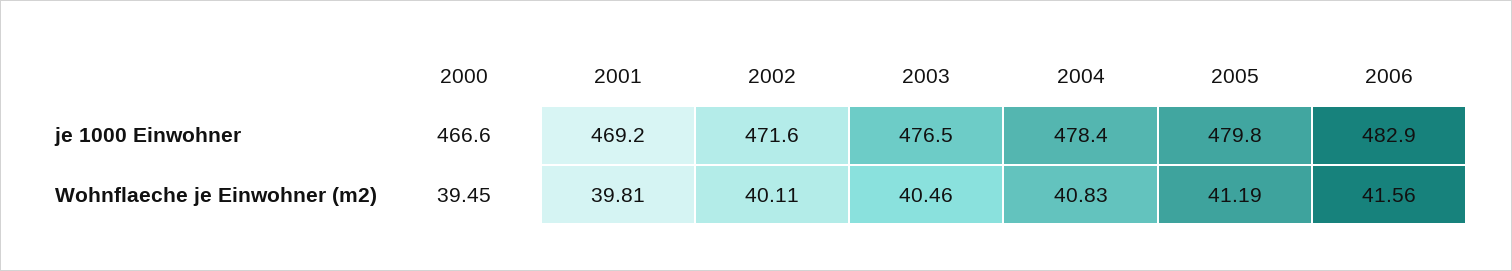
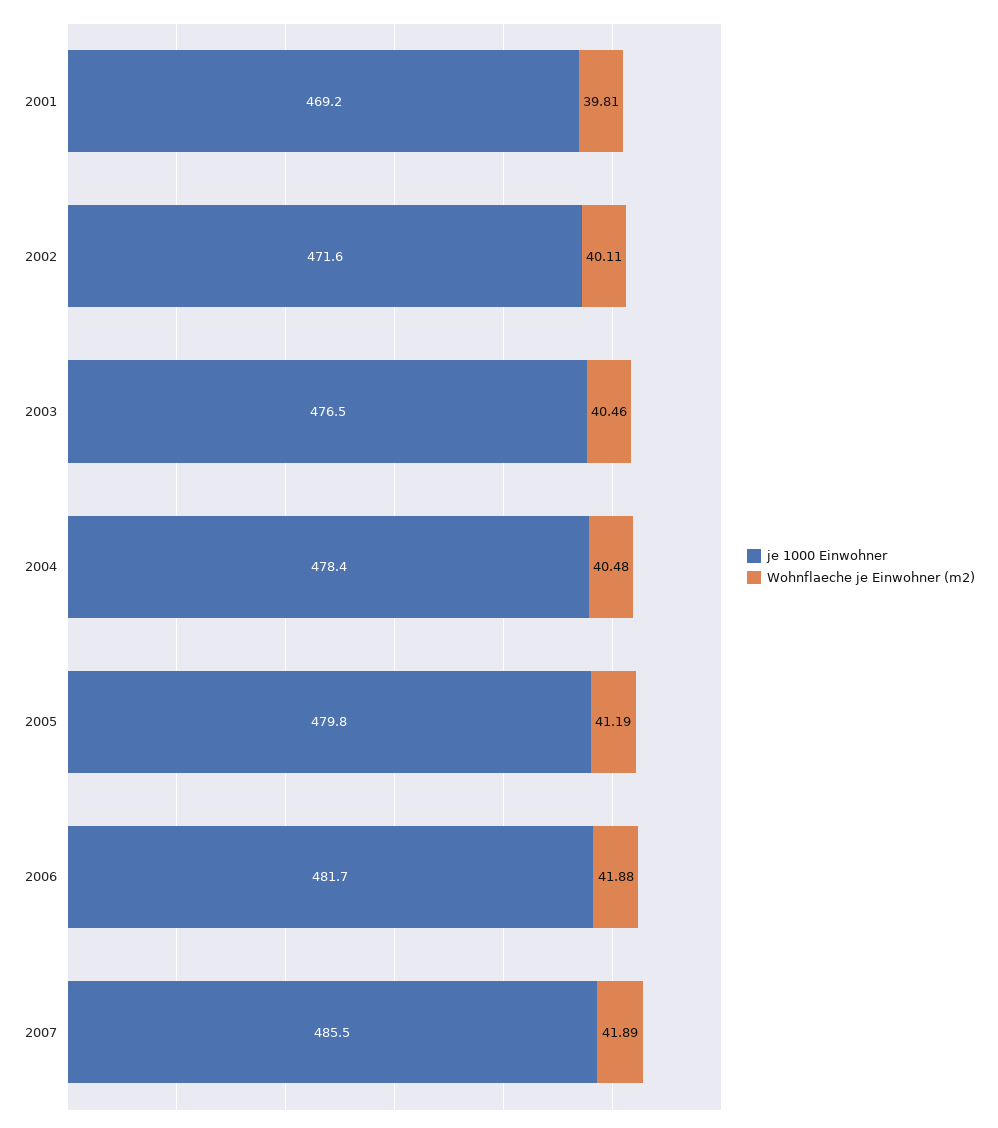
je 1000 Einwohner, 2000: 466.6 -> none
je 1000 Einwohner, 2006: 482.9 -> 481.7
Wohnflaeche je Einwohner (m2), 2000: 39.45 -> none
Wohnflaeche je Einwohner (m2), 2004: 40.83 -> 40.48
Wohnflaeche je Einwohner (m2), 2006: 41.56 -> 41.88
je 1000 Einwohner, 2007: none -> 485.5
Wohnflaeche je Einwohner (m2), 2007: none -> 41.89

